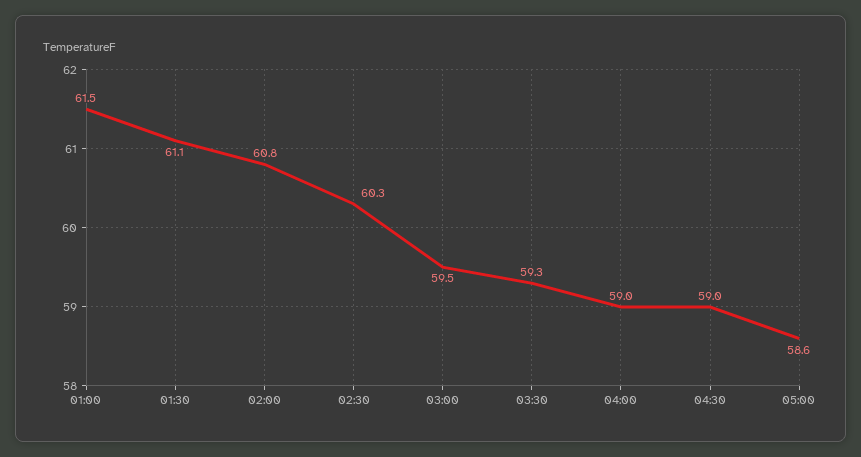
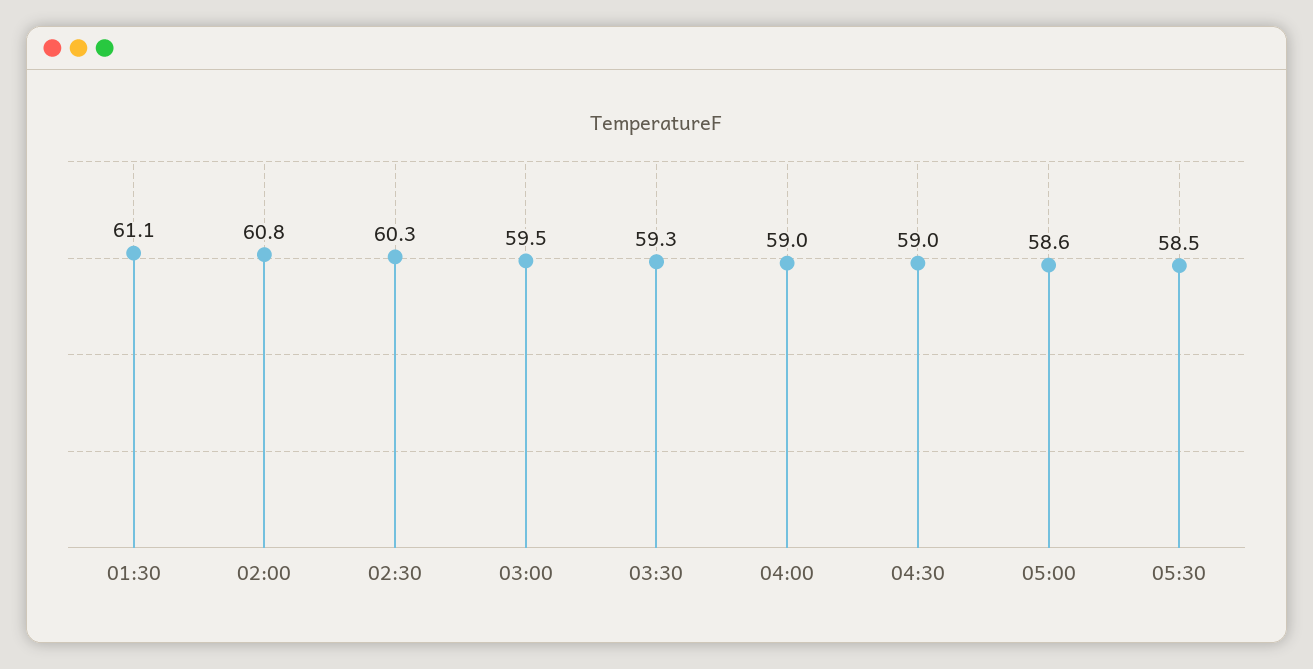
01:00: 61.5 -> none
05:30: none -> 58.5

